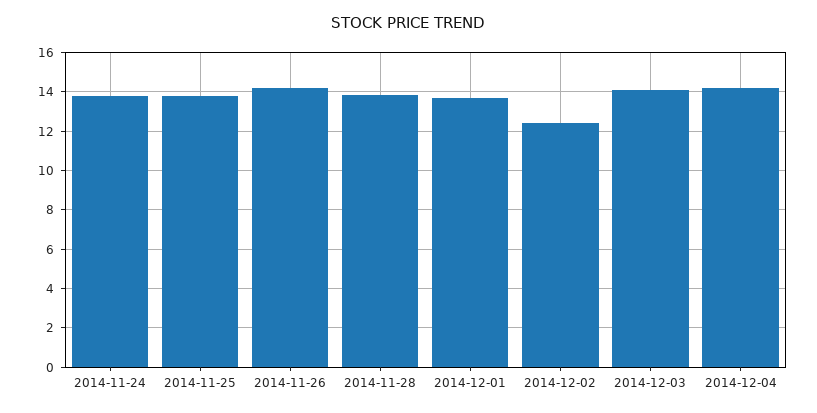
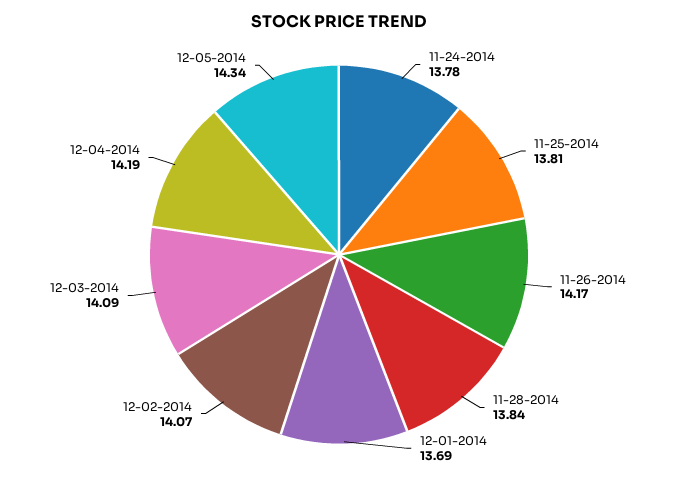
2014-12-02: 12.5 -> 14.07
12-05-2014: none -> 14.34

